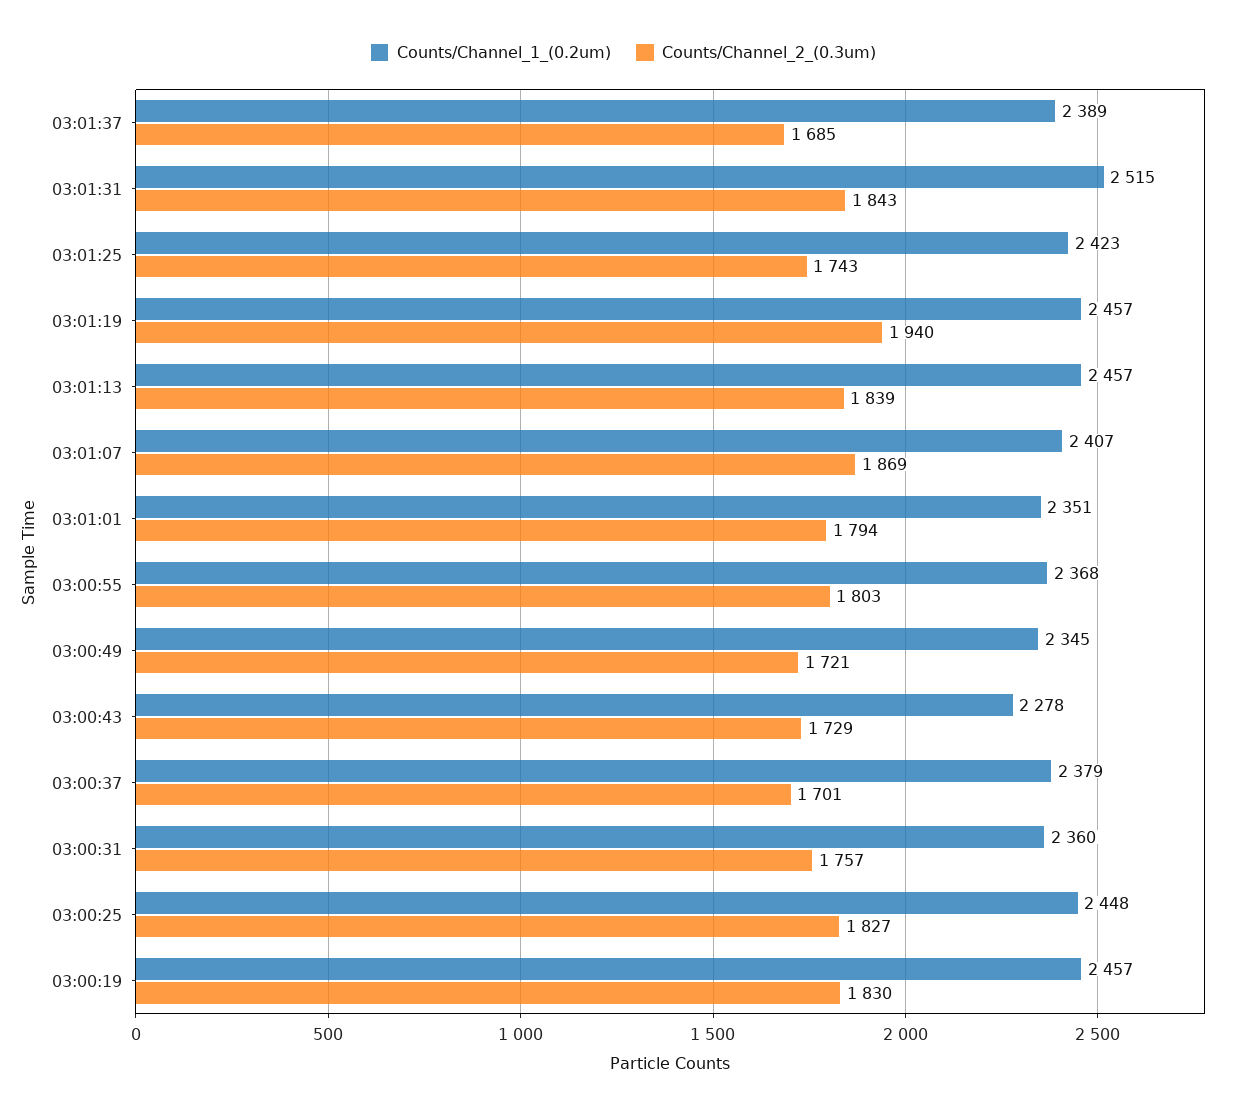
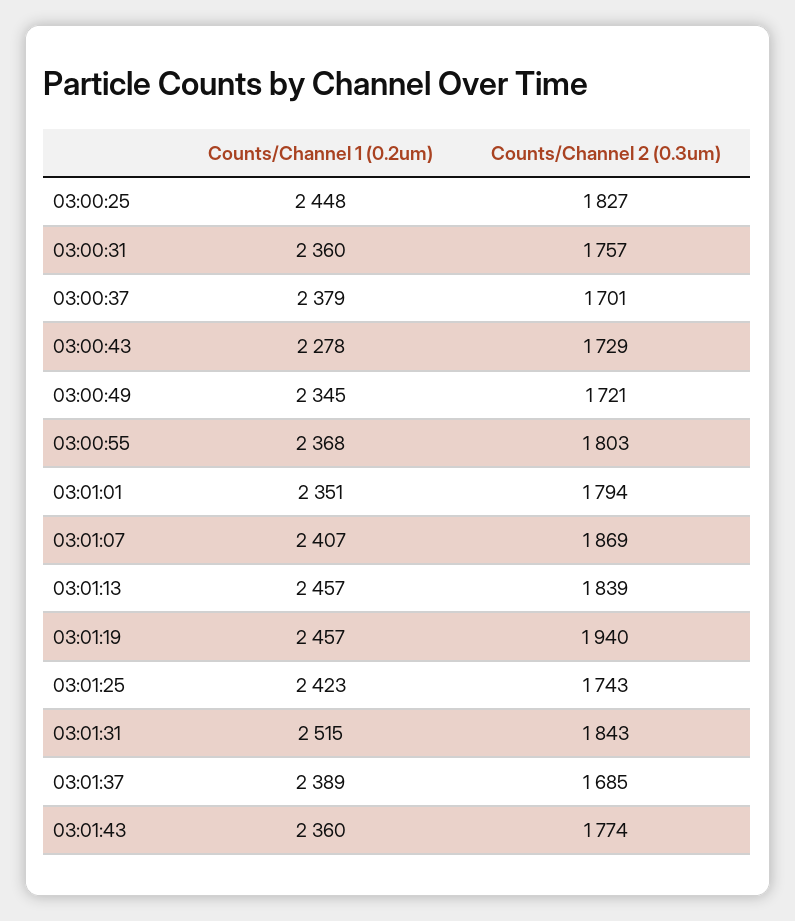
Counts/Channel_1_(0.2um), 03:00:19: 2457 -> none
Counts/Channel_2_(0.3um), 03:00:19: 1830 -> none
Counts/Channel_1_(0.2um), 03:01:43: none -> 2360
Counts/Channel_2_(0.3um), 03:01:43: none -> 1774

